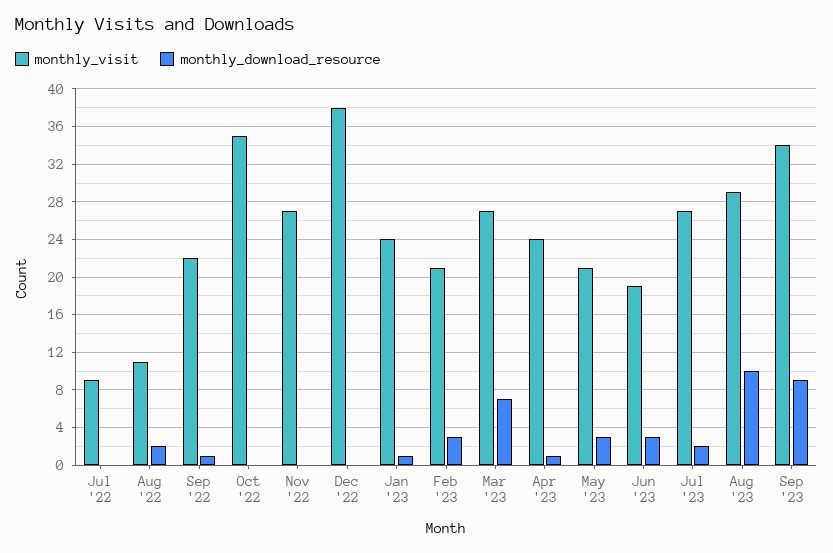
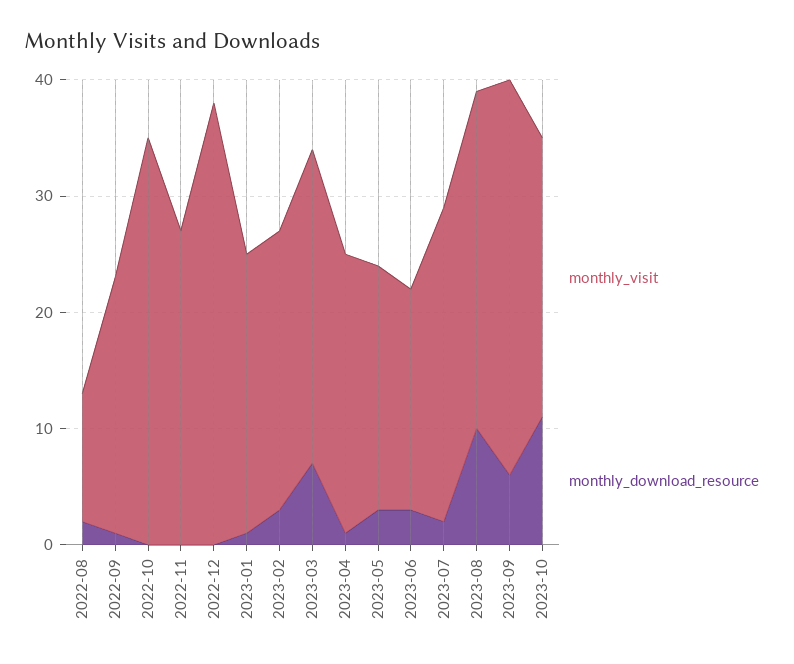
monthly_visit, Jul '22: 9 -> none
monthly_download_resource, Jul '22: 0 -> none
monthly_visit, Feb '23: 21 -> 24
monthly_download_resource, Sep '23: 9 -> 6
monthly_visit, 2023-10: none -> 24
monthly_download_resource, 2023-10: none -> 11

